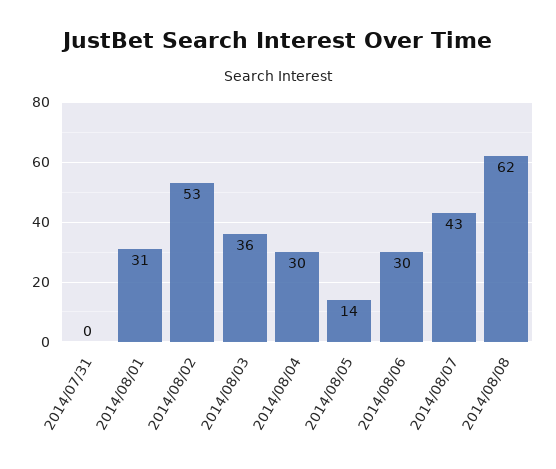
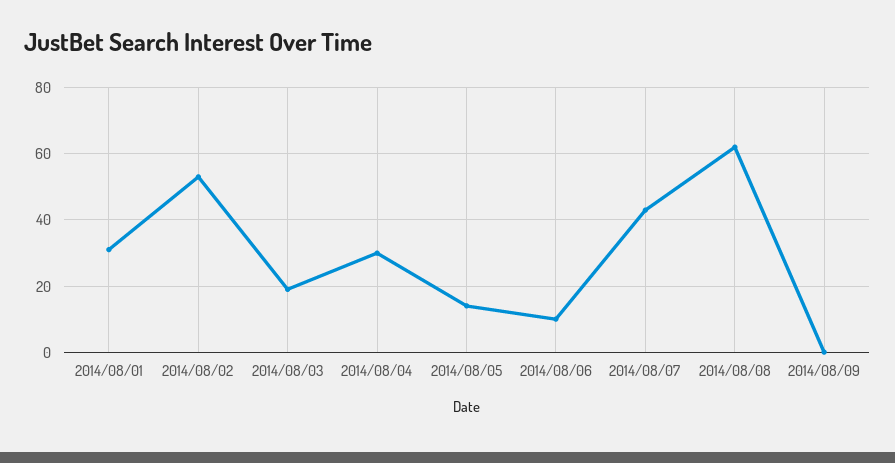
2014/07/31: 0 -> none
2014/08/03: 36 -> 20
2014/08/06: 30 -> 10
2014/08/09: none -> 0

